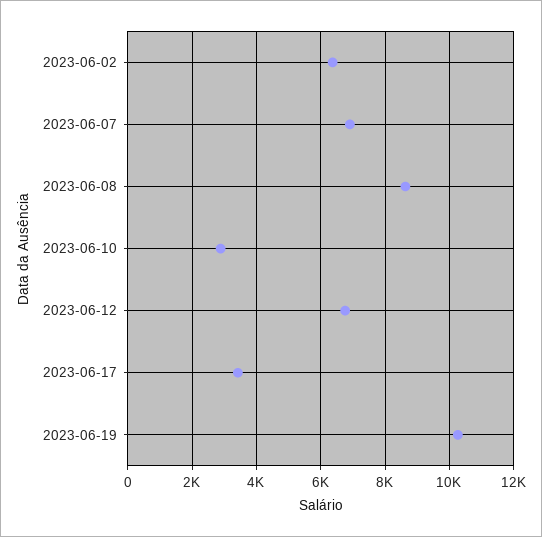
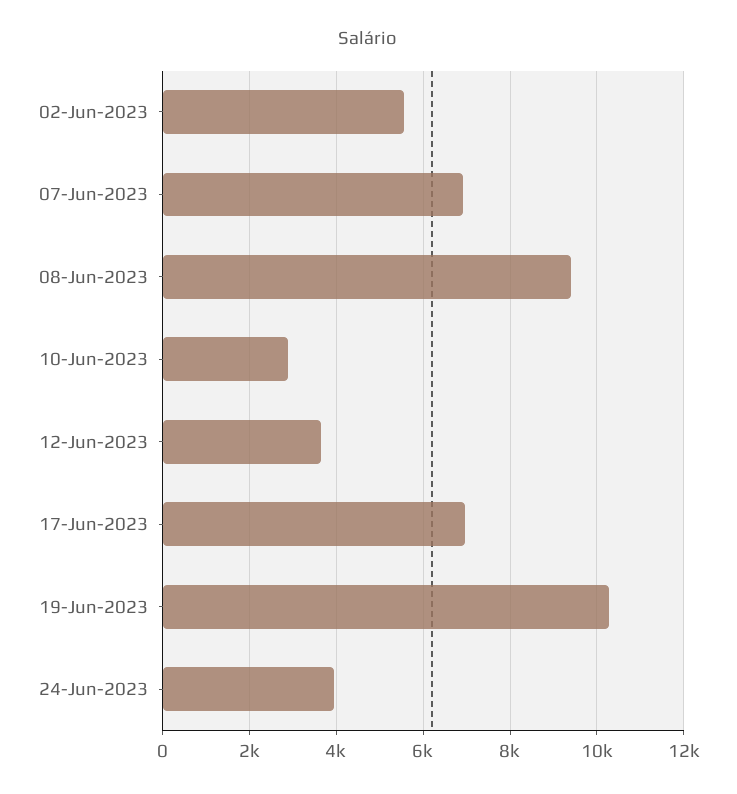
2023-06-02: 6400 -> 5600
2023-06-08: 8600 -> 9400
2023-06-12: 6800 -> 3600
2023-06-17: 3400 -> 7000
24-Jun-2023: none -> 4000

